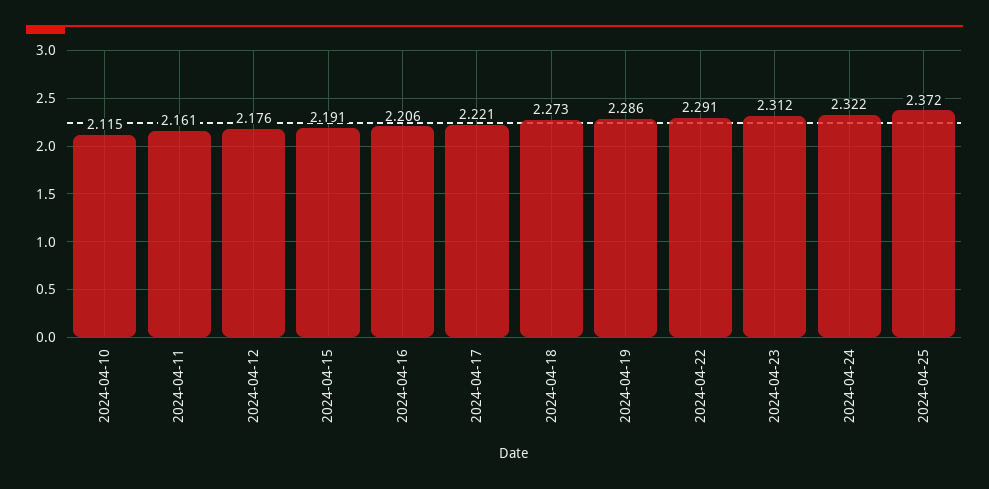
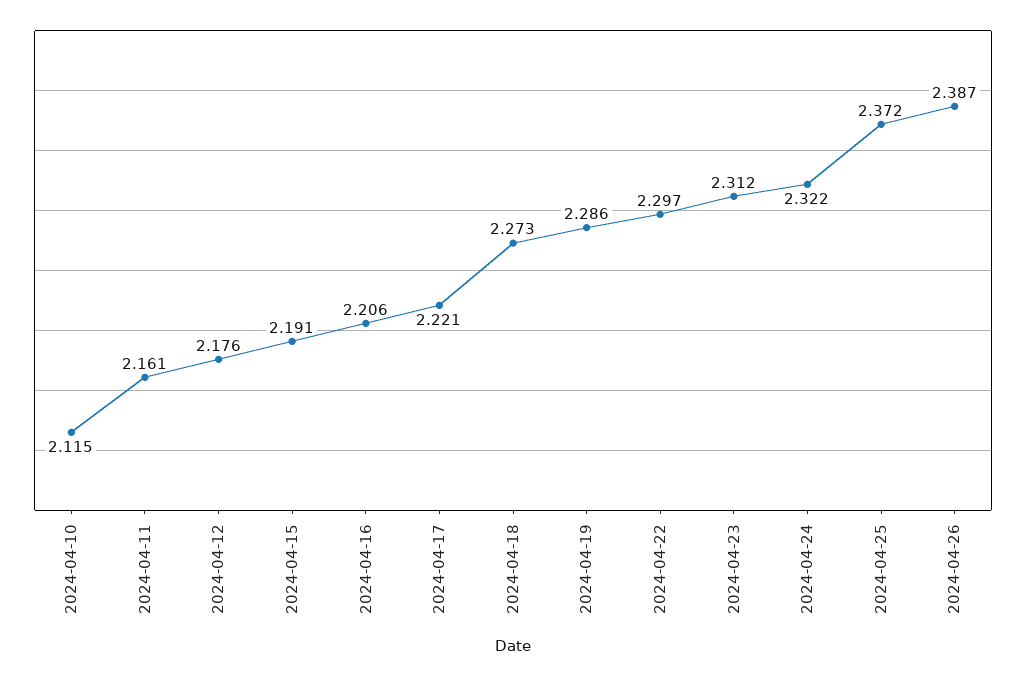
2024-04-22: 2.291 -> 2.297
2024-04-26: none -> 2.387

